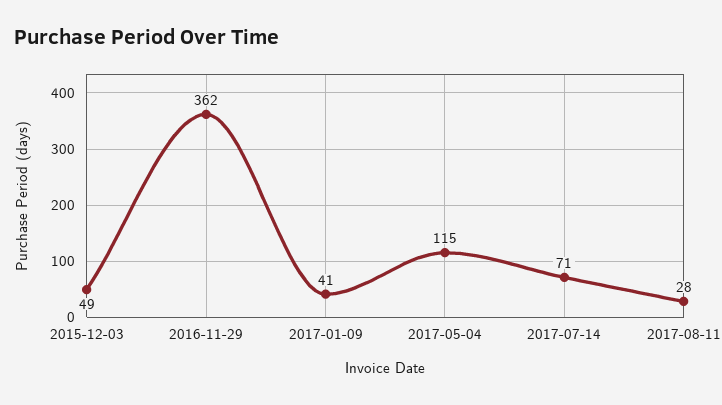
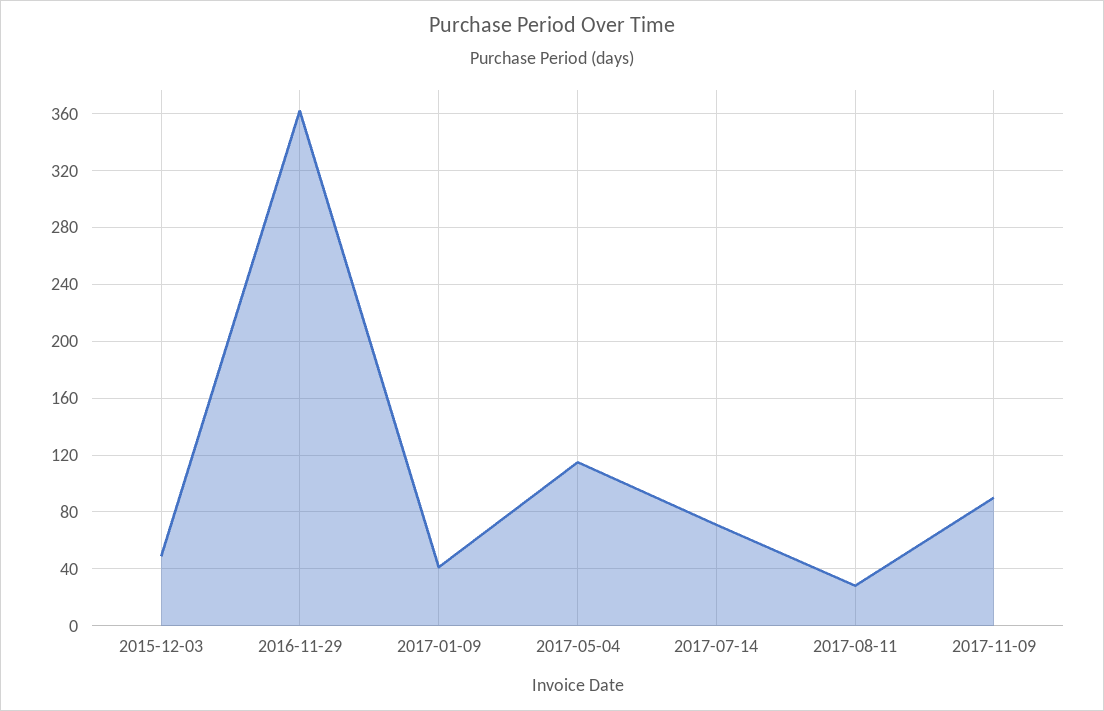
2017-11-09: none -> 90

